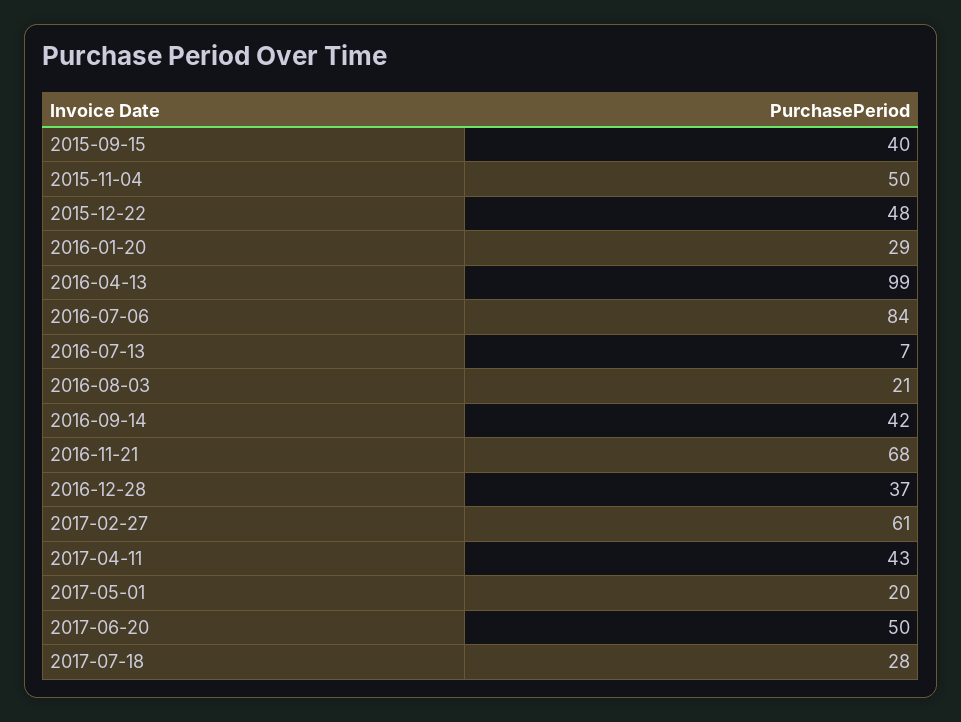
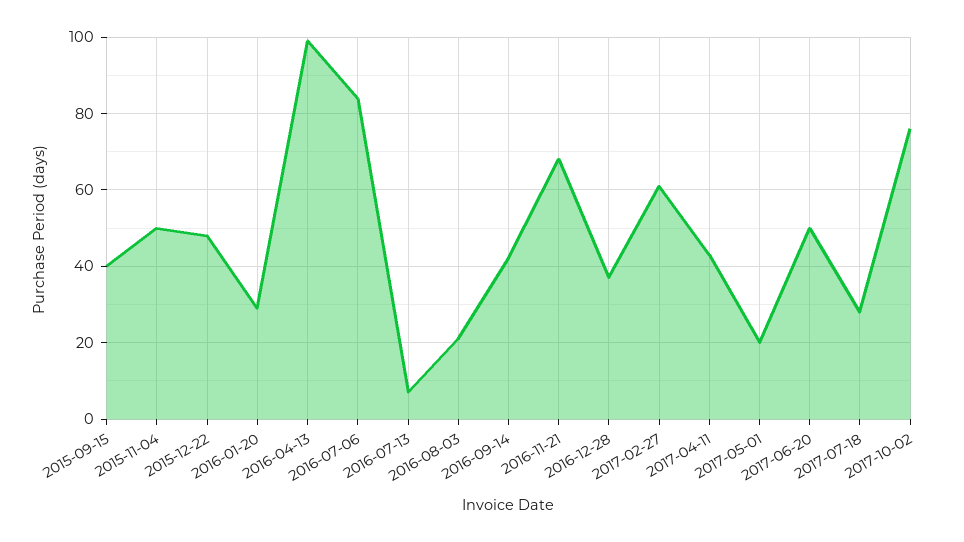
2017-10-02: none -> 75

